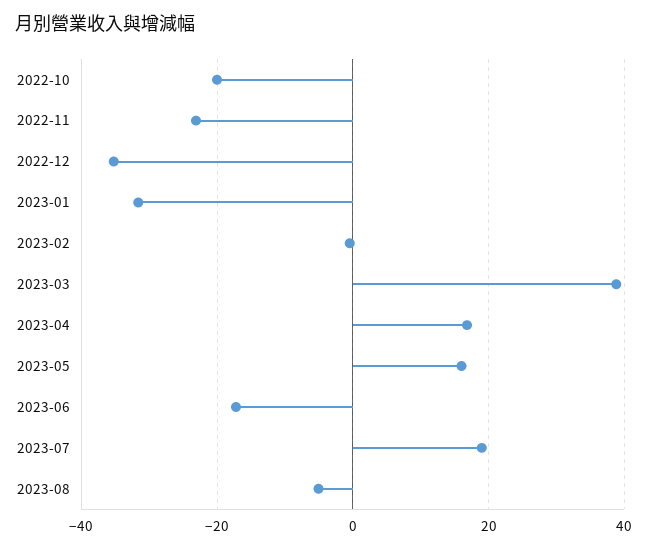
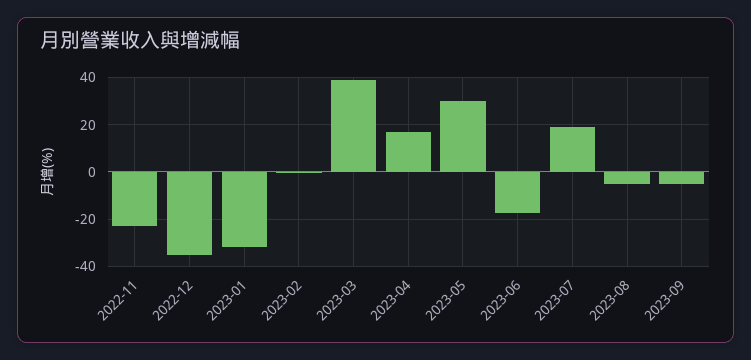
2022-10: -20 -> none
2023-05: 16 -> 30
2023-09: none -> -5

